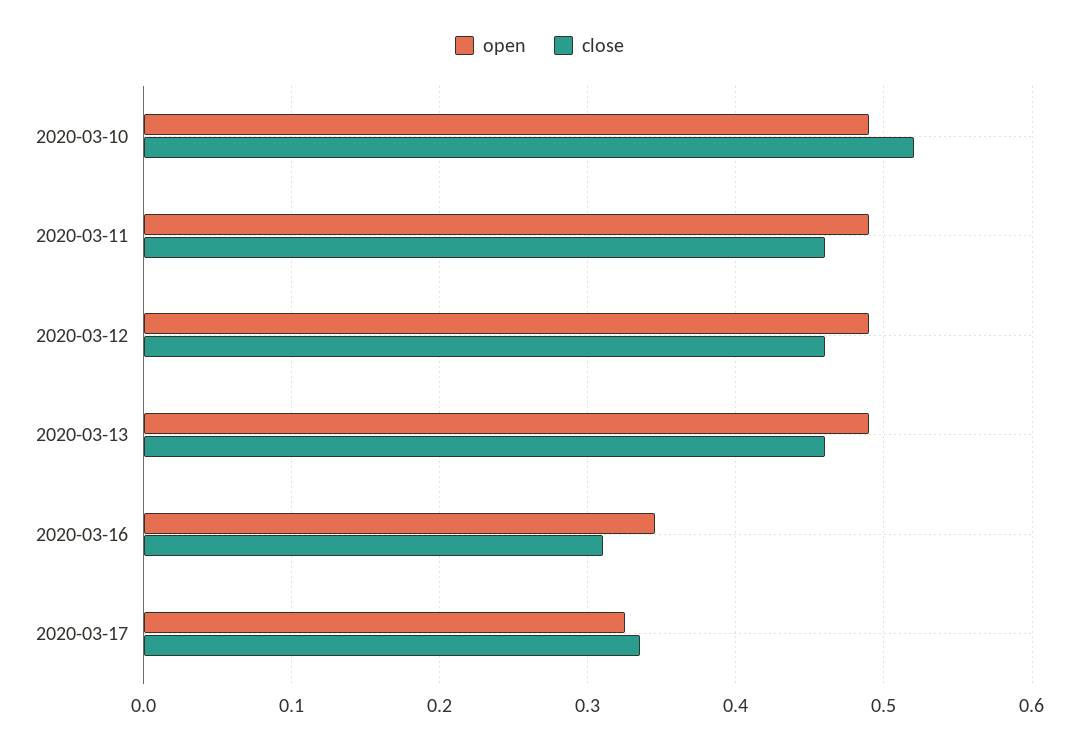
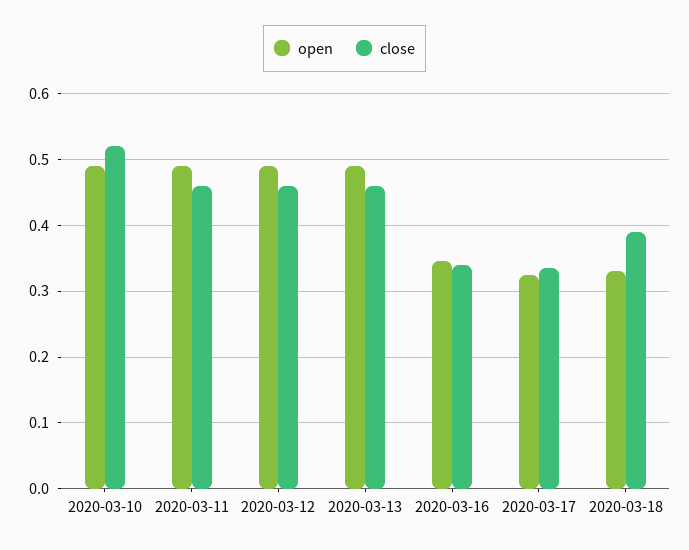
close, 2020-03-16: 0.31 -> 0.34
open, 2020-03-18: none -> 0.33
close, 2020-03-18: none -> 0.39

